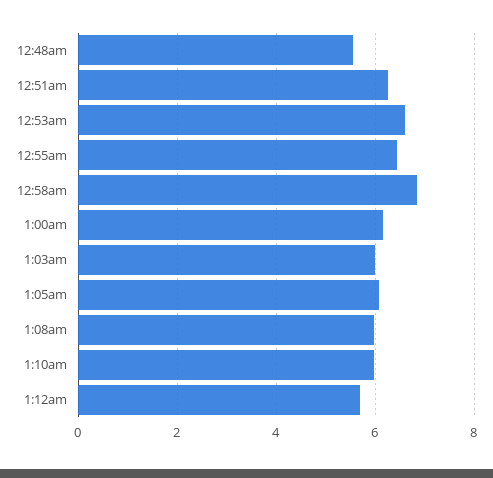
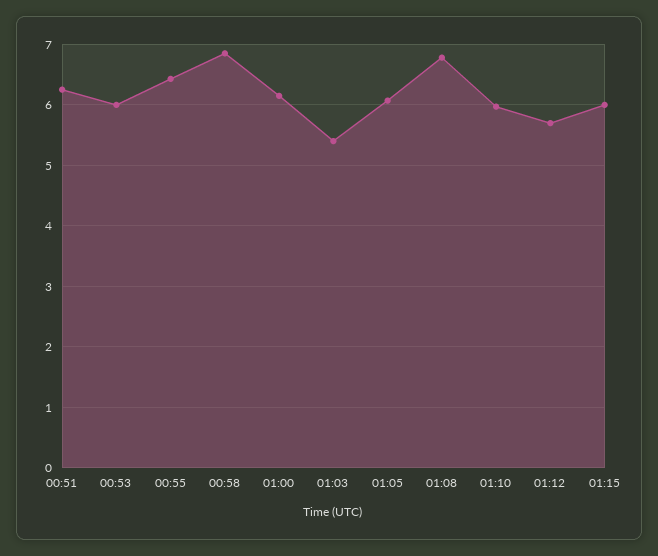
12:48am: 5.6 -> none
12:53am: 6.6 -> 6
1:03am: 6 -> 5.4
1:08am: 6 -> 6.8
01:15: none -> 6

